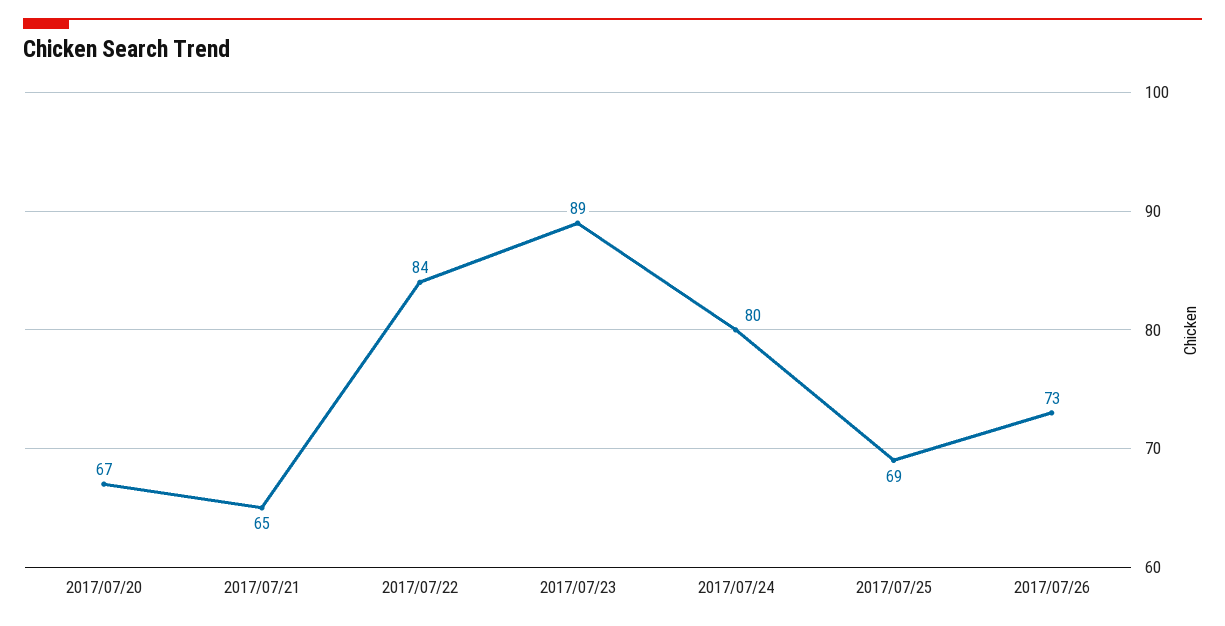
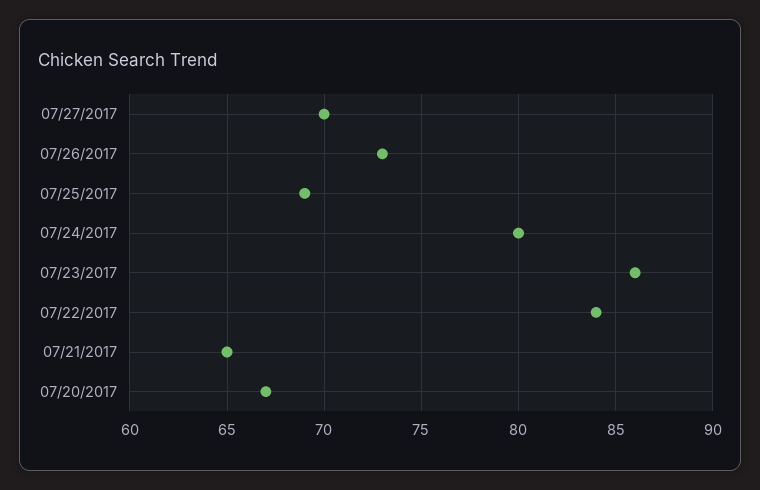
2017/07/23: 89 -> 86
07/27/2017: none -> 70

